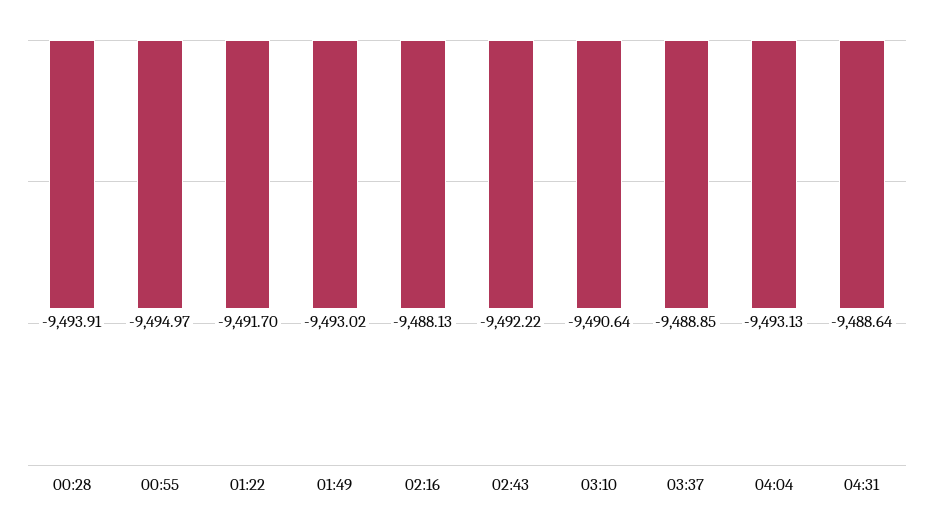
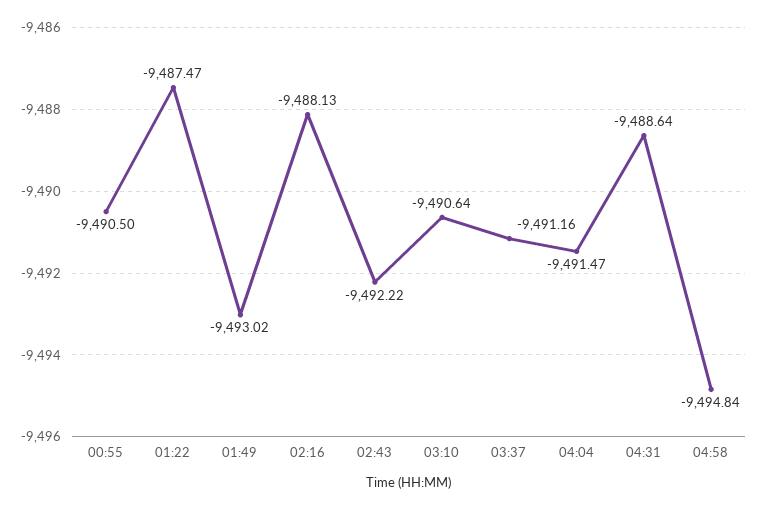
00:28: -9493.91 -> none
00:55: -9494.97 -> -9490.5
01:22: -9491.7 -> -9487.47
03:37: -9488.85 -> -9491.16
04:04: -9493.13 -> -9491.47
04:58: none -> -9494.84

